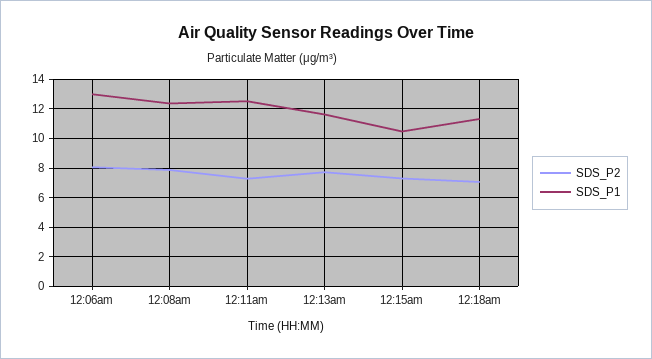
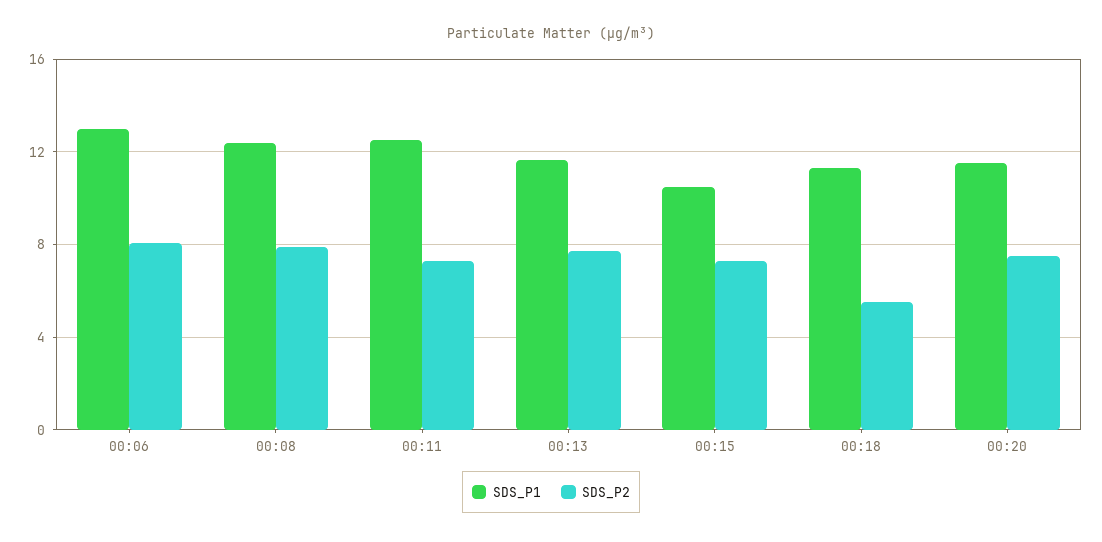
SDS_P2, 12:18am: 7 -> 5.5
SDS_P1, 00:20: none -> 11.5
SDS_P2, 00:20: none -> 7.5

